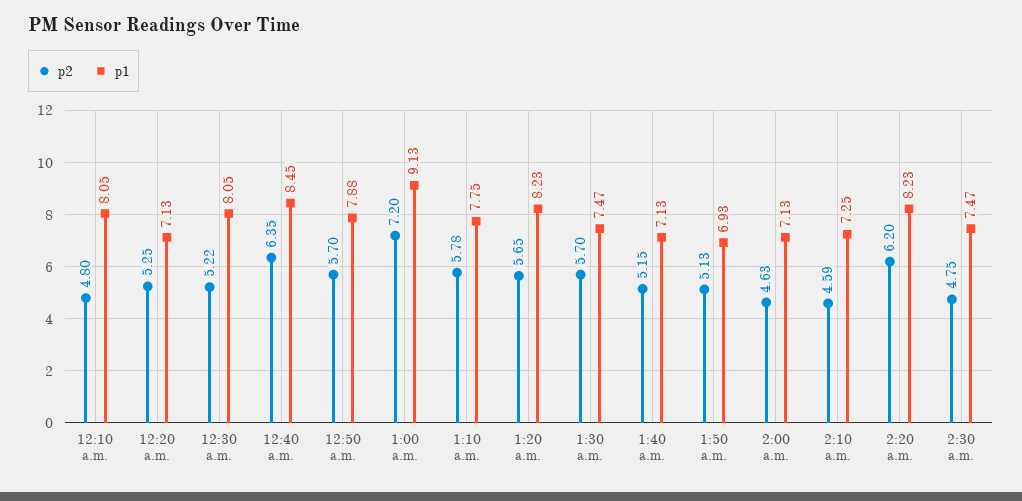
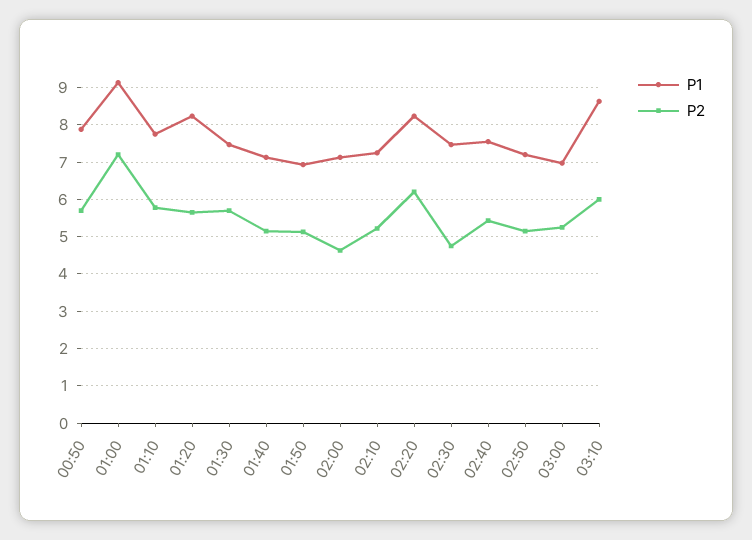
p2, 12:10 a.m.: 4.8 -> none
p1, 12:10 a.m.: 8.05 -> none
p2, 12:20 a.m.: 5.25 -> none
p1, 12:20 a.m.: 7.13 -> none
p2, 12:30 a.m.: 5.22 -> none
p1, 12:30 a.m.: 8.05 -> none
p2, 12:40 a.m.: 6.35 -> none
p1, 12:40 a.m.: 8.45 -> none
p2, 2:10 a.m.: 4.59 -> 5.2
p1, 02:40: none -> 7.6
p2, 02:40: none -> 5.4
p1, 02:50: none -> 7.2
p2, 02:50: none -> 5.2
p1, 03:00: none -> 7
p2, 03:00: none -> 5.2
p1, 03:10: none -> 8.6
p2, 03:10: none -> 6

